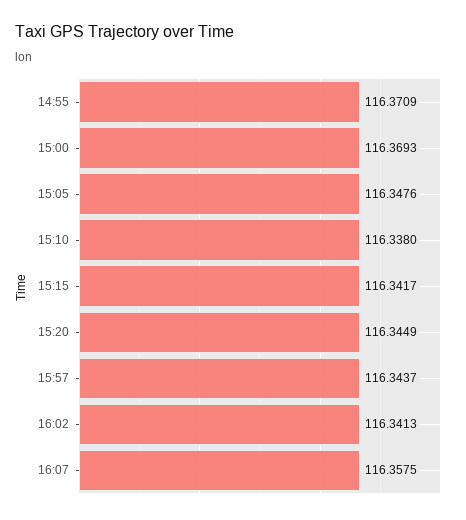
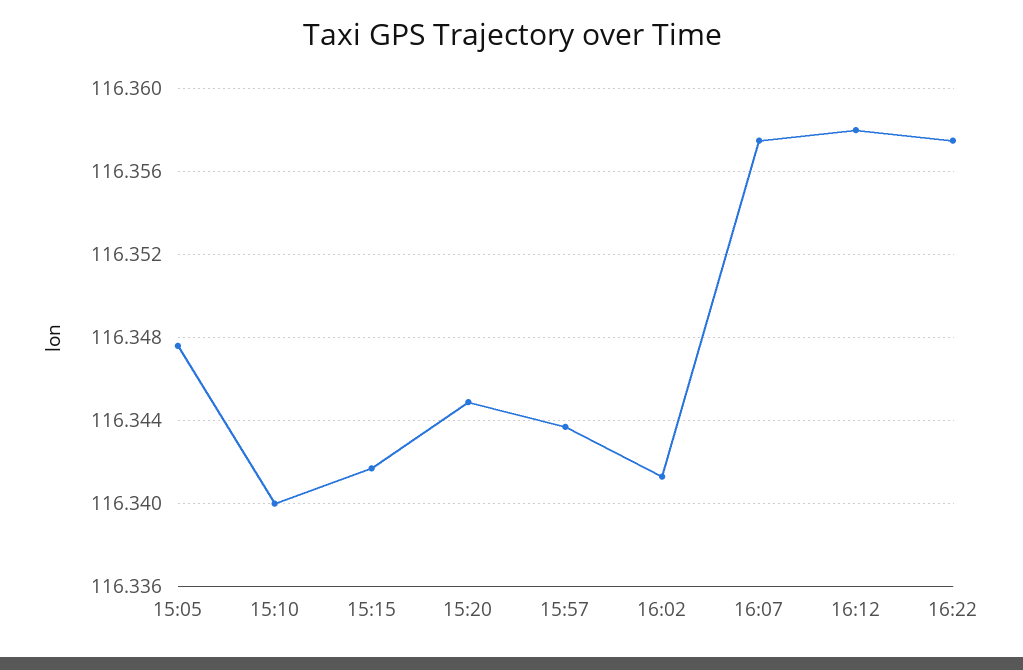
14:55: 116.3709 -> none
15:00: 116.3693 -> none
15:10: 116.338 -> 116.34
16:12: none -> 116.358
16:22: none -> 116.3575

